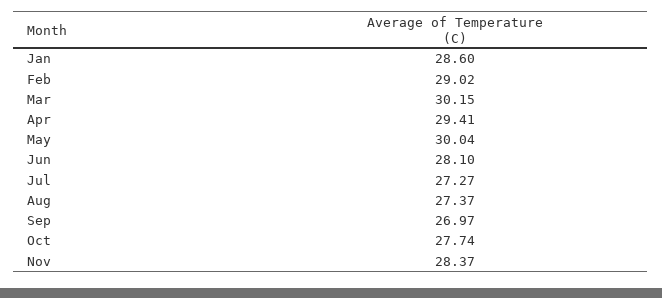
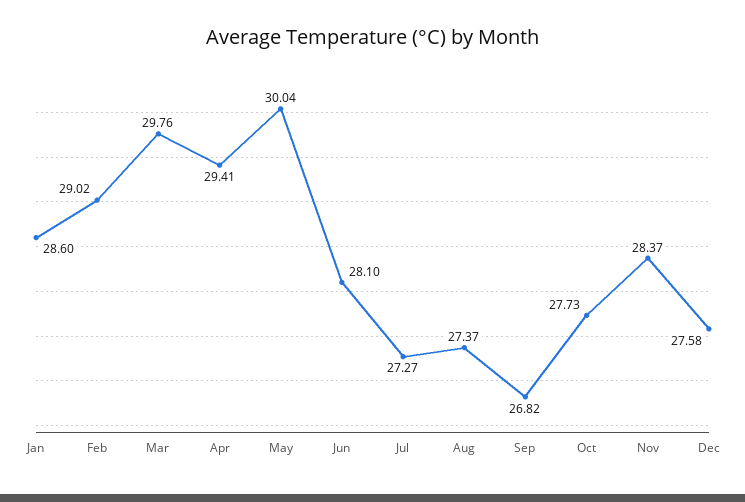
Mar: 30.15 -> 29.76
Sep: 26.97 -> 26.82
Oct: 27.74 -> 27.73
Dec: none -> 27.58

